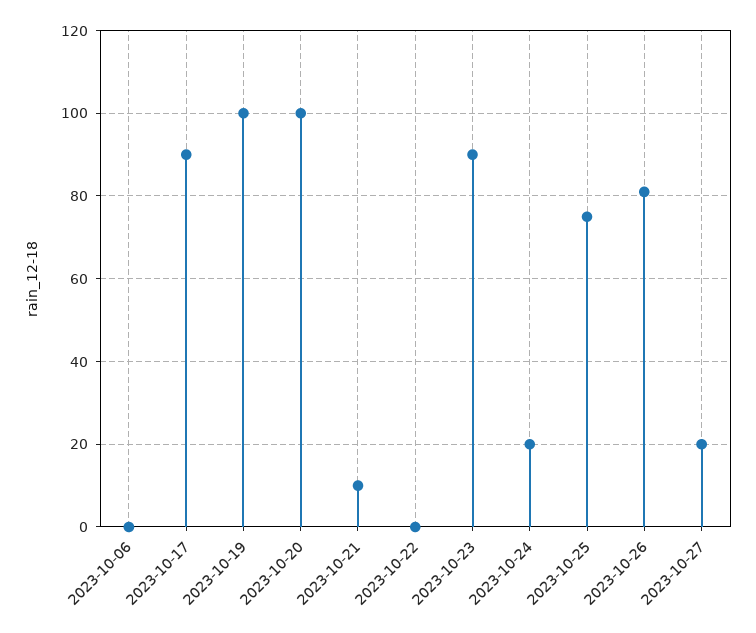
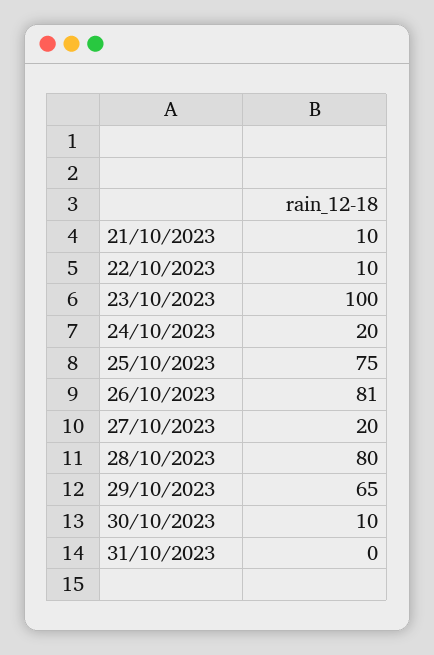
2023-10-06: 0 -> none
2023-10-17: 90 -> none
2023-10-19: 100 -> none
2023-10-20: 100 -> none
2023-10-22: 0 -> 10
2023-10-23: 90 -> 100
28/10/2023: none -> 80
29/10/2023: none -> 65
30/10/2023: none -> 10
31/10/2023: none -> 0

